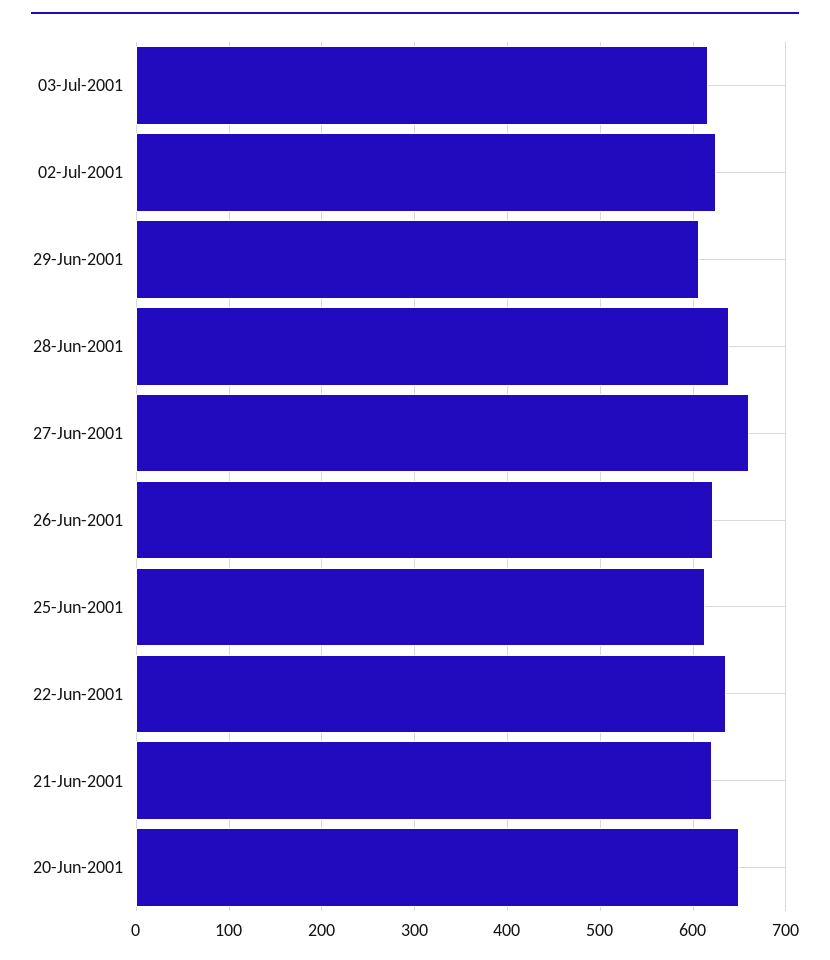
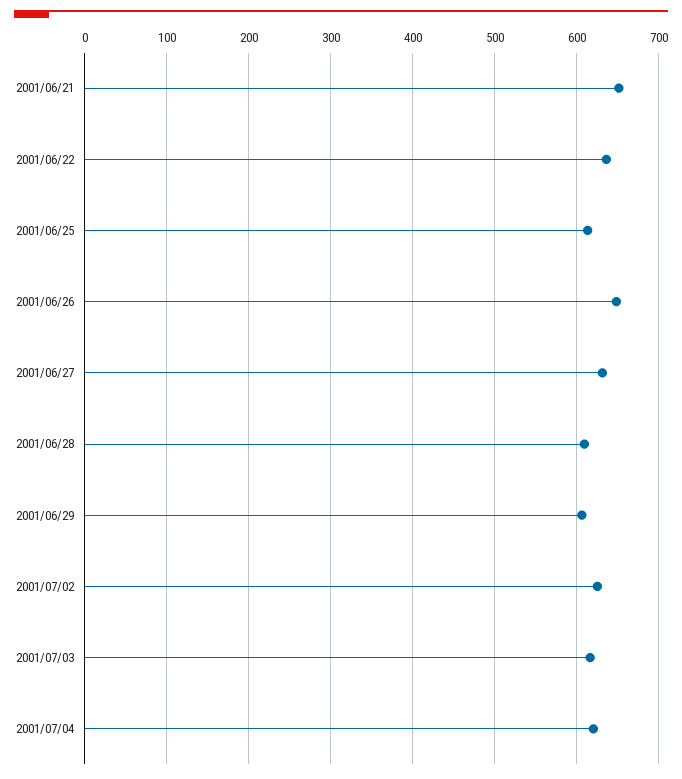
28-Jun-2001: 640 -> 610
27-Jun-2001: 660 -> 630
26-Jun-2001: 620 -> 650
21-Jun-2001: 620 -> 650
20-Jun-2001: 650 -> none
2001/07/04: none -> 620

